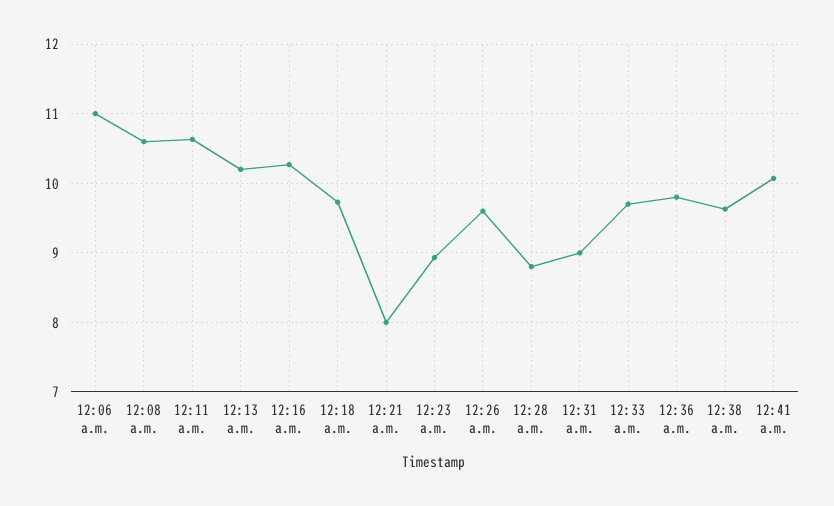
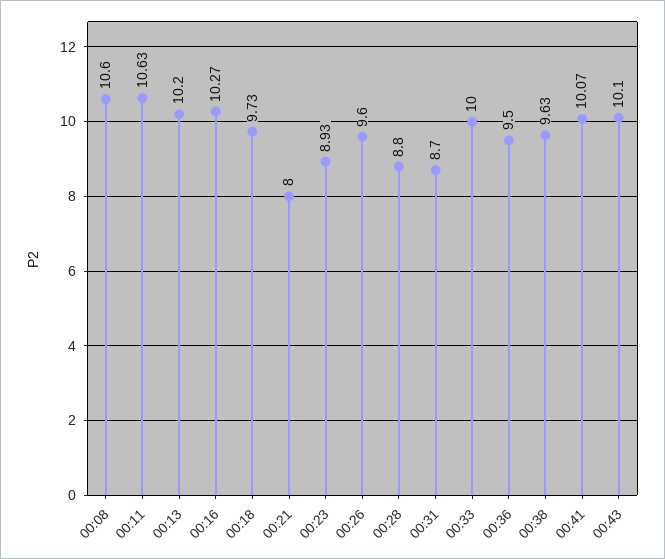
12:06 a.m.: 11 -> none
12:31 a.m.: 9 -> 8.7
12:33 a.m.: 9.7 -> 10
12:36 a.m.: 9.8 -> 9.5
00:43: none -> 10.1

